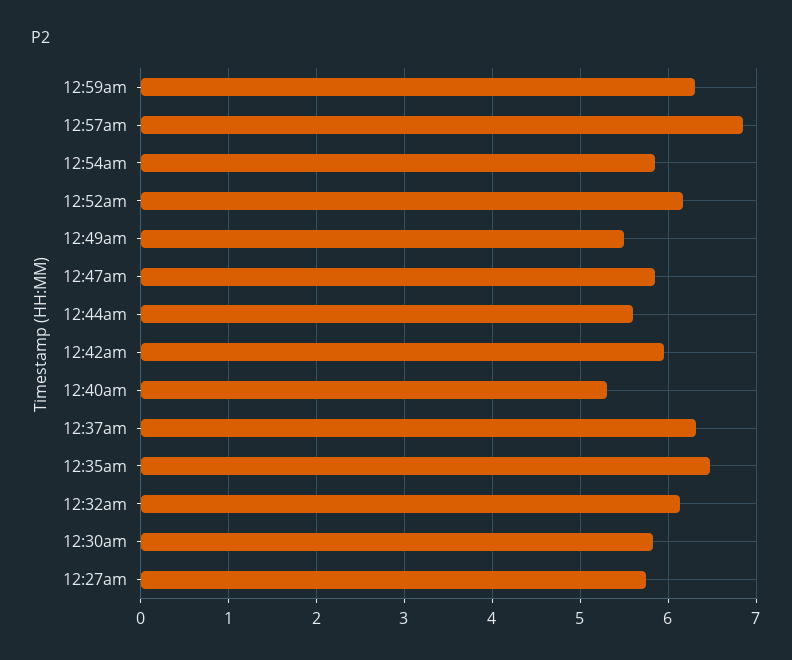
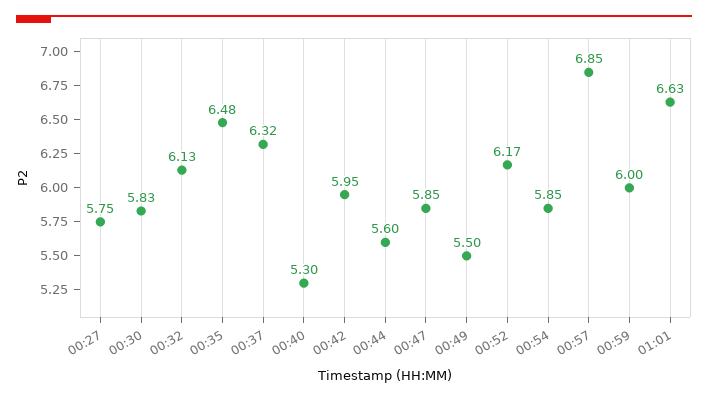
12:59am: 6.3 -> 6
01:01: none -> 6.63

